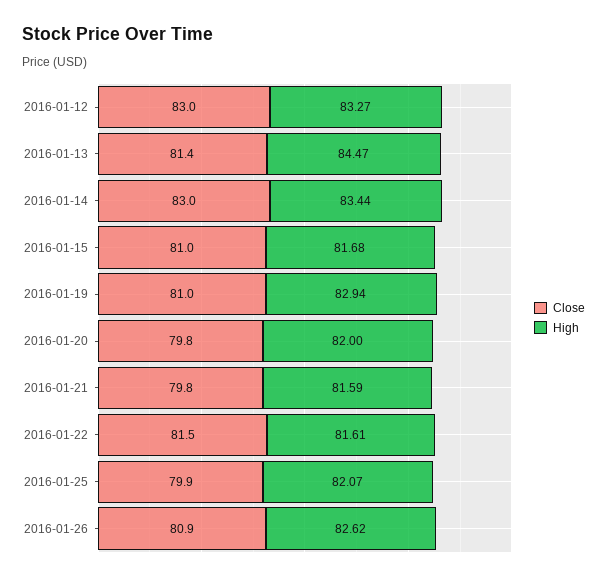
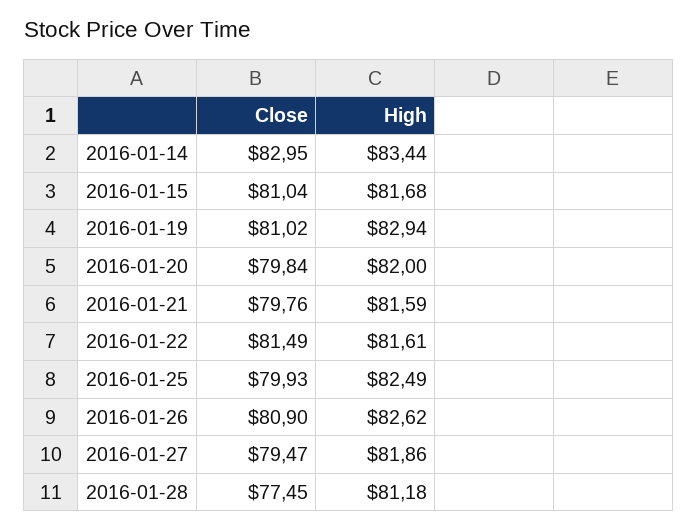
Close, 2016-01-12: 83 -> none
High, 2016-01-12: 83.27 -> none
Close, 2016-01-13: 81.4 -> none
High, 2016-01-13: 84.47 -> none
High, 2016-01-25: 82.07 -> 82.49
Close, 2016-01-27: none -> 79.47
High, 2016-01-27: none -> 81.86
Close, 2016-01-28: none -> 77.45
High, 2016-01-28: none -> 81.18

